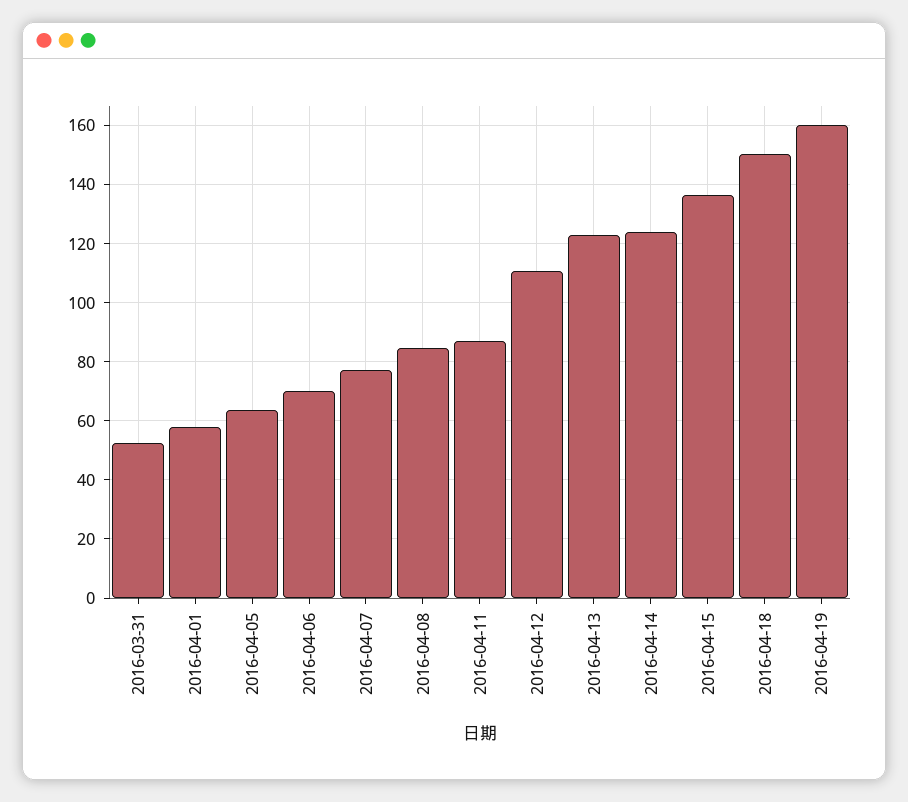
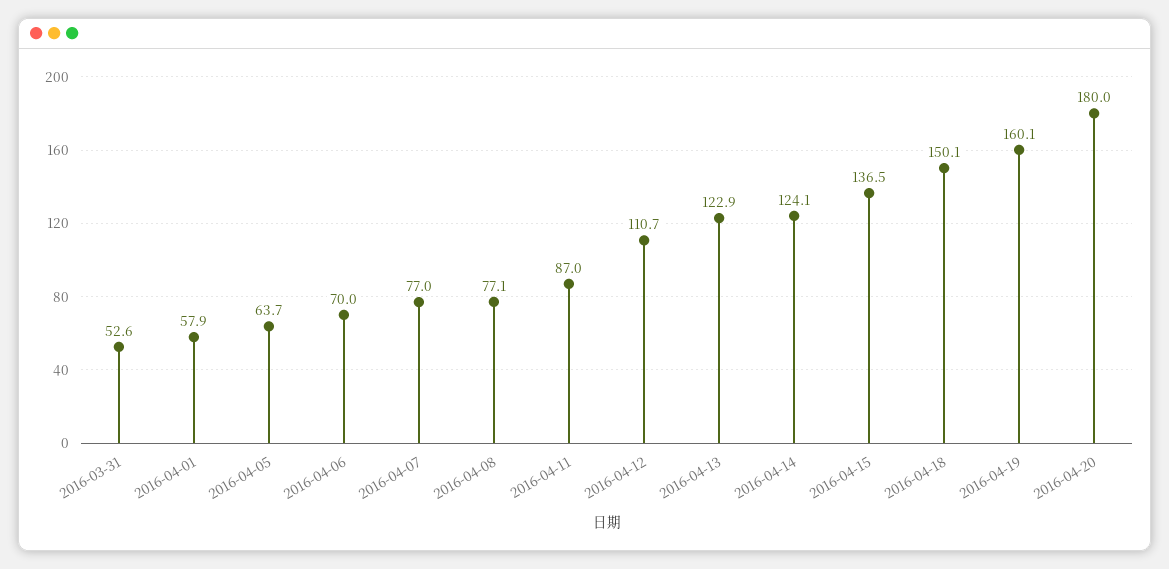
2016-04-08: 85 -> 77.1
2016-04-20: none -> 180

